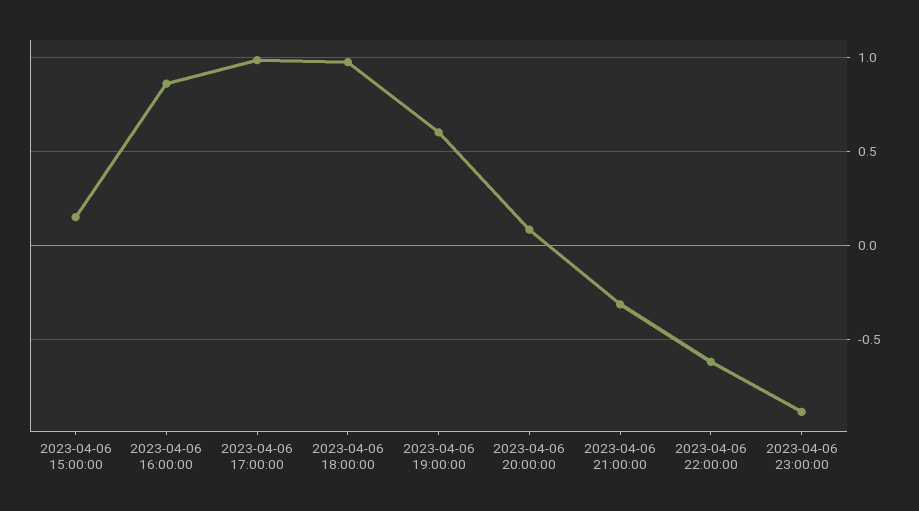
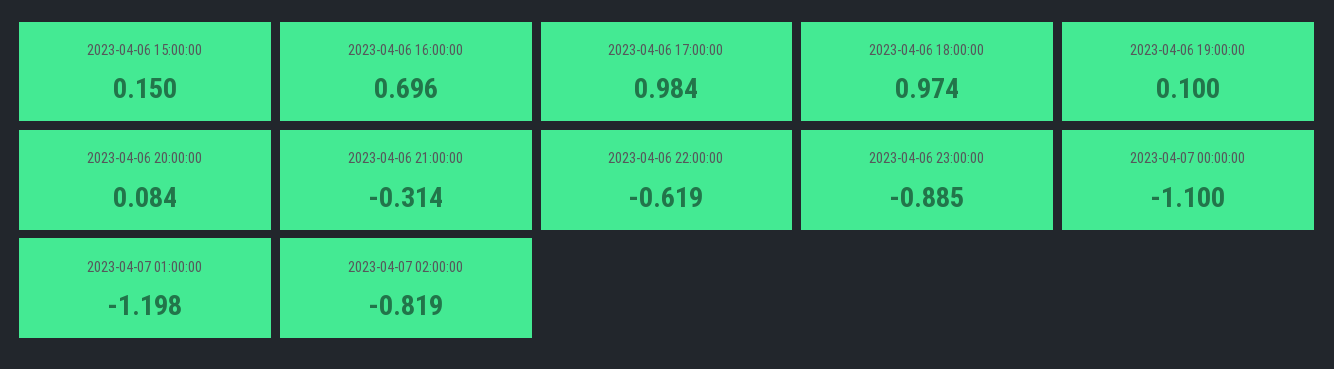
2023-04-06 16:00:00: 0.85 -> 0.696
2023-04-06 19:00:00: 0.6 -> 0.1
2023-04-07 00:00:00: none -> -1.1
2023-04-07 01:00:00: none -> -1.198
2023-04-07 02:00:00: none -> -0.819

